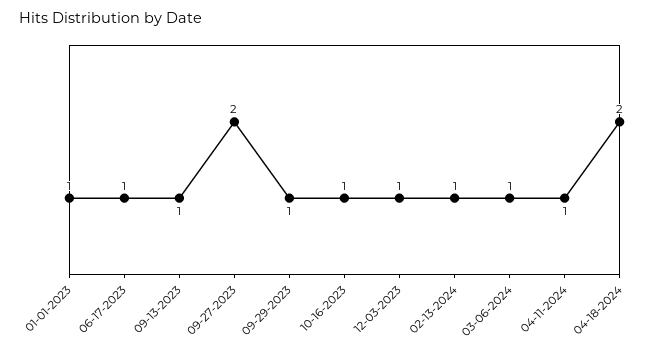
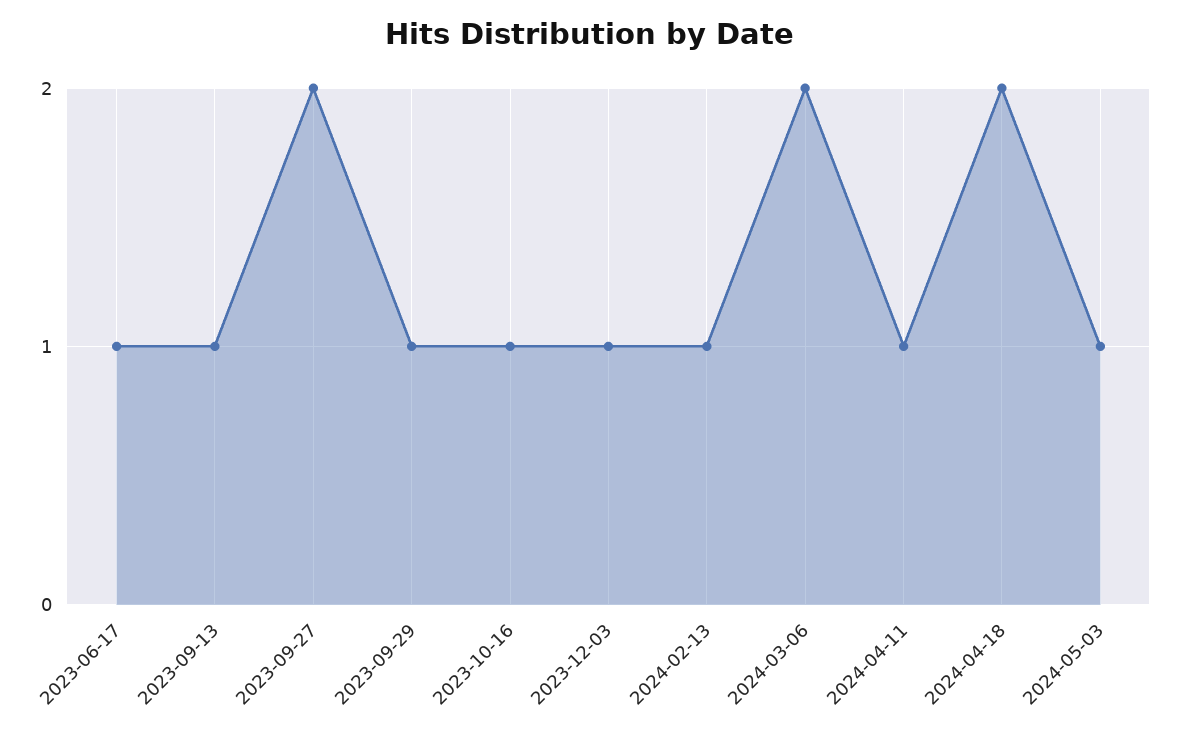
01-01-2023: 1 -> none
03-06-2024: 1 -> 2
2024-05-03: none -> 1

